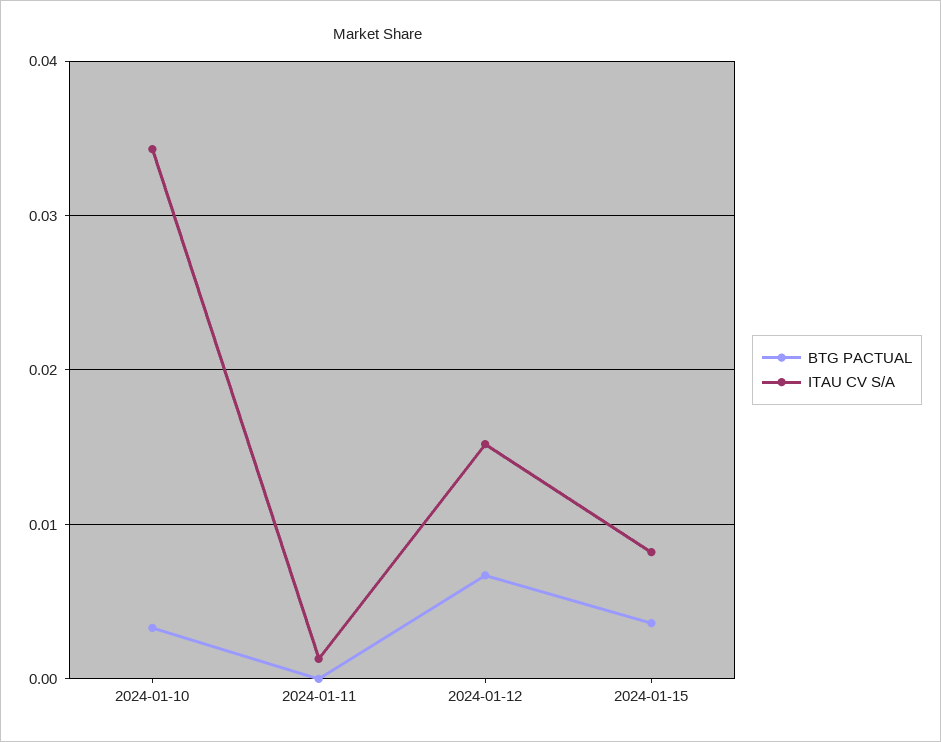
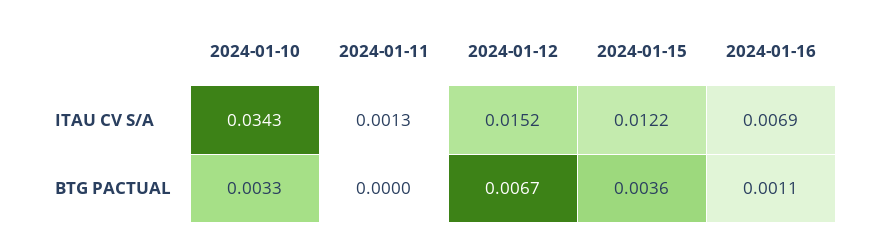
ITAU CV S/A, 2024-01-15: 0.008 -> 0.0122
ITAU CV S/A, 2024-01-16: none -> 0.0069
BTG PACTUAL, 2024-01-16: none -> 0.0011

